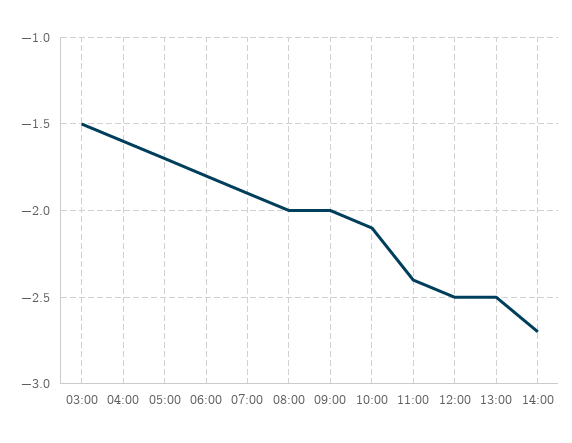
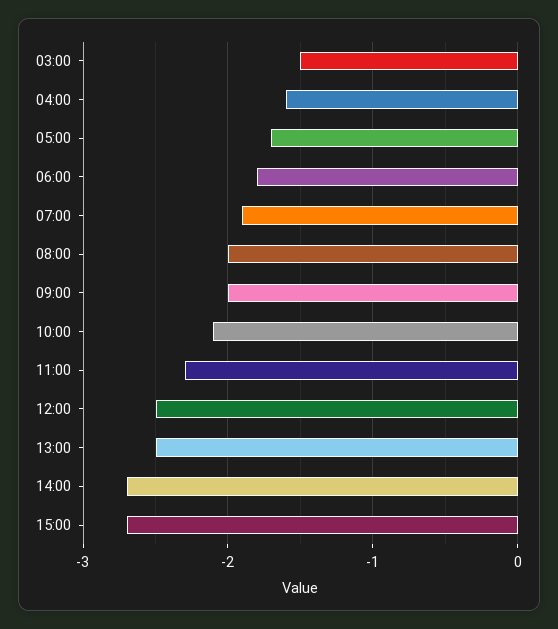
11:00: -2.4 -> -2.3
15:00: none -> -2.7

